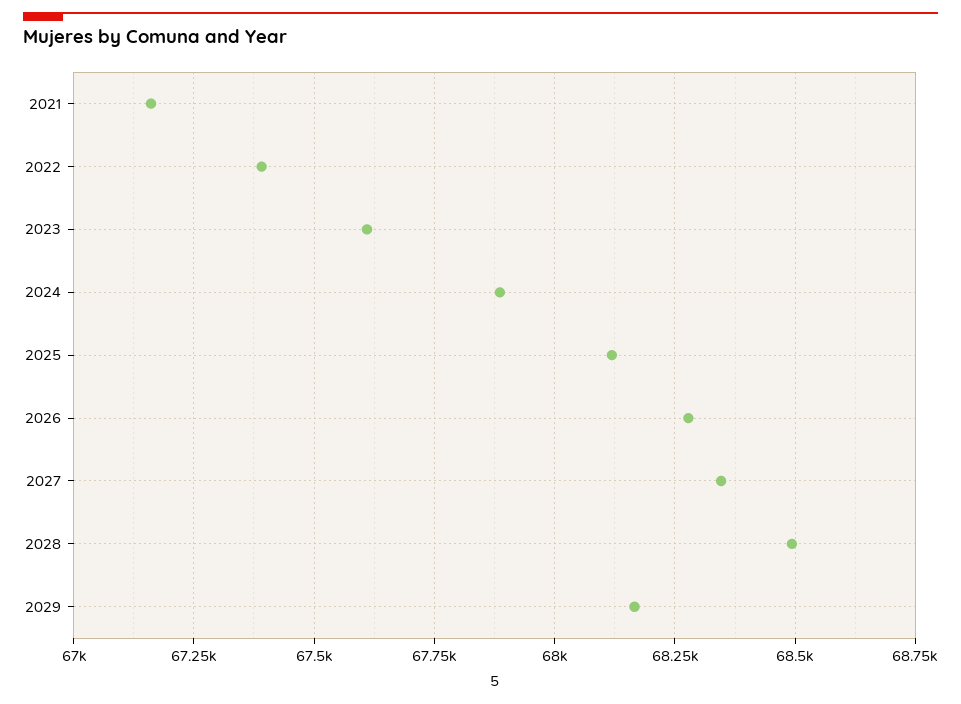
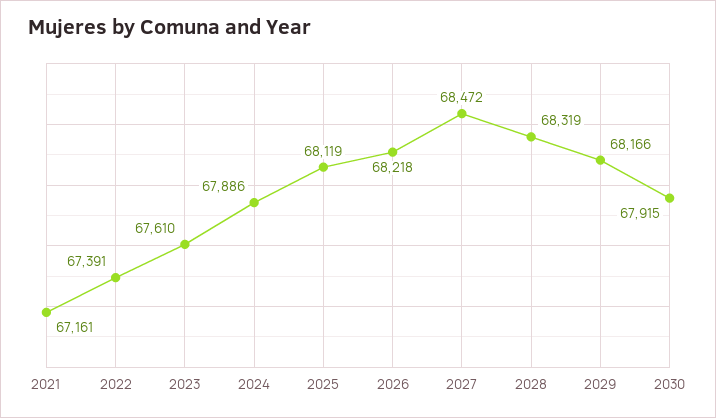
2026: 68275 -> 68218
2027: 68350 -> 68472
2028: 68500 -> 68319
2030: none -> 67915

